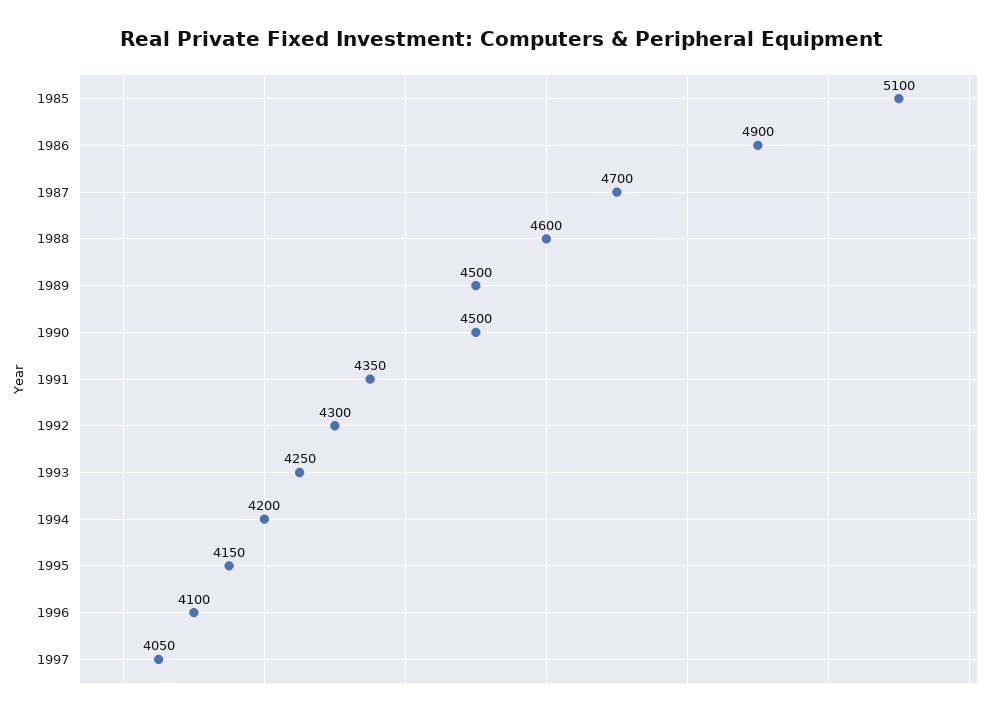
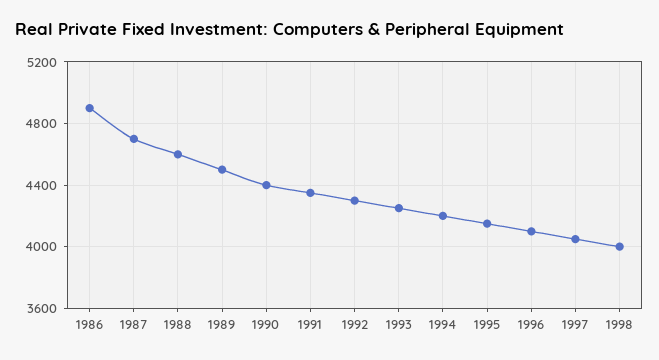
1985: 5100 -> none
1990: 4500 -> 4400
1998: none -> 4000

